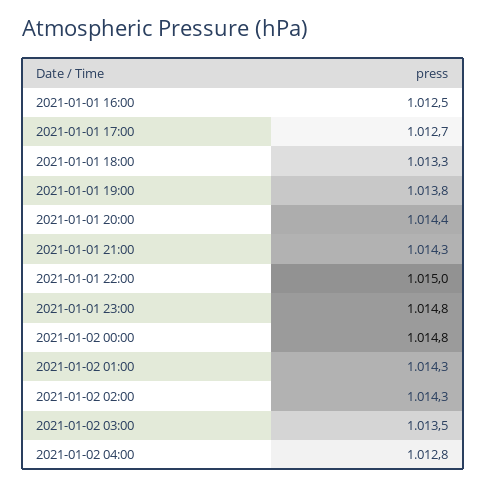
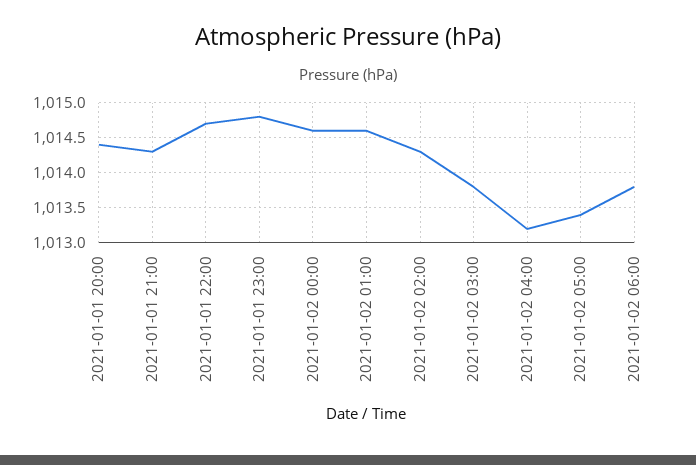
2021-01-01 16:00: 1012.5 -> none
2021-01-01 17:00: 1012.7 -> none
2021-01-01 18:00: 1013.3 -> none
2021-01-01 19:00: 1013.8 -> none
2021-01-01 22:00: 1015 -> 1014.7
2021-01-02 00:00: 1014.8 -> 1014.6
2021-01-02 01:00: 1014.3 -> 1014.6
2021-01-02 03:00: 1013.5 -> 1013.8
2021-01-02 04:00: 1012.8 -> 1013.2
2021-01-02 05:00: none -> 1013.4
2021-01-02 06:00: none -> 1013.8

